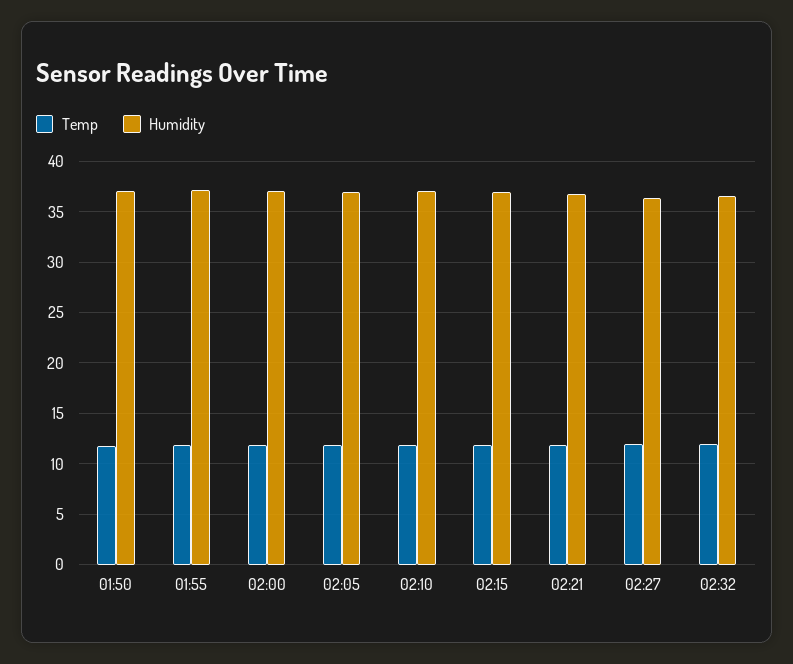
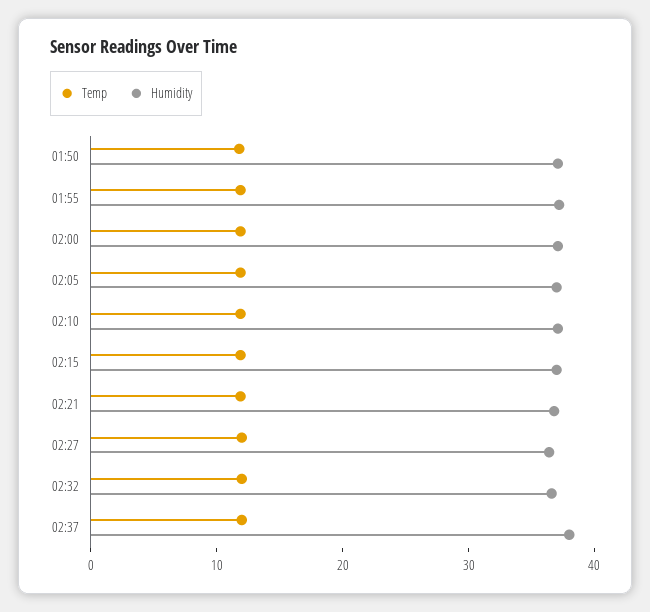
Temp, 02:37: none -> 12
Humidity, 02:37: none -> 38

